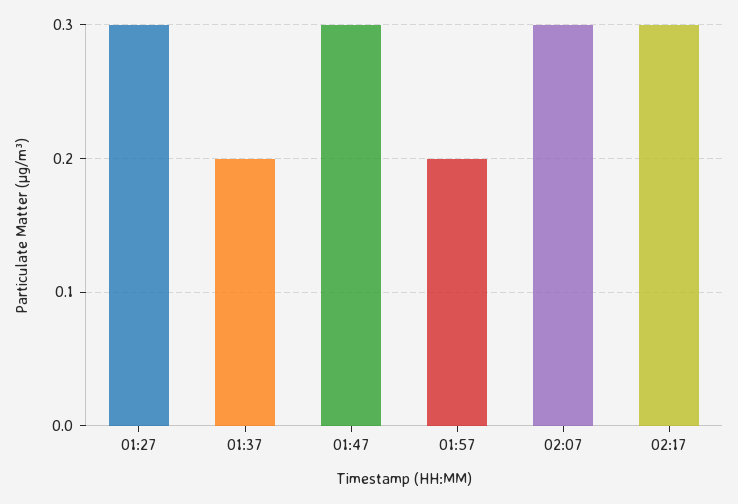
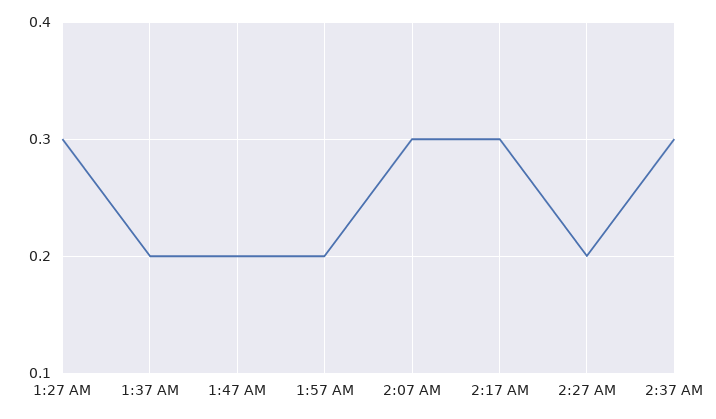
01:47: 0.3 -> 0.2
2:27 AM: none -> 0.2
2:37 AM: none -> 0.3

